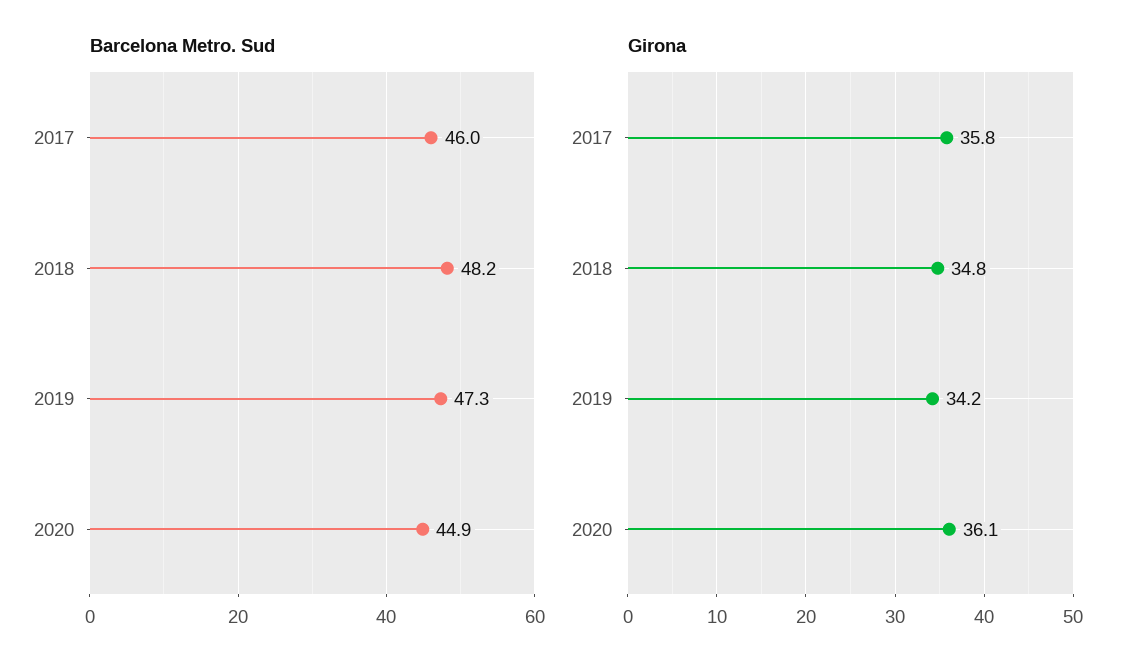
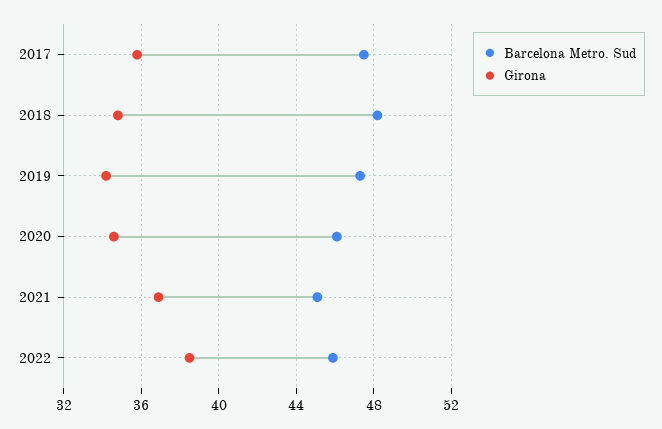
Barcelona Metro. Sud, 2017: 46 -> 47.5
Barcelona Metro. Sud, 2020: 44.9 -> 46
Girona, 2020: 36.1 -> 34.5
Barcelona Metro. Sud, 2021: none -> 45
Girona, 2021: none -> 37
Barcelona Metro. Sud, 2022: none -> 46
Girona, 2022: none -> 38.5

